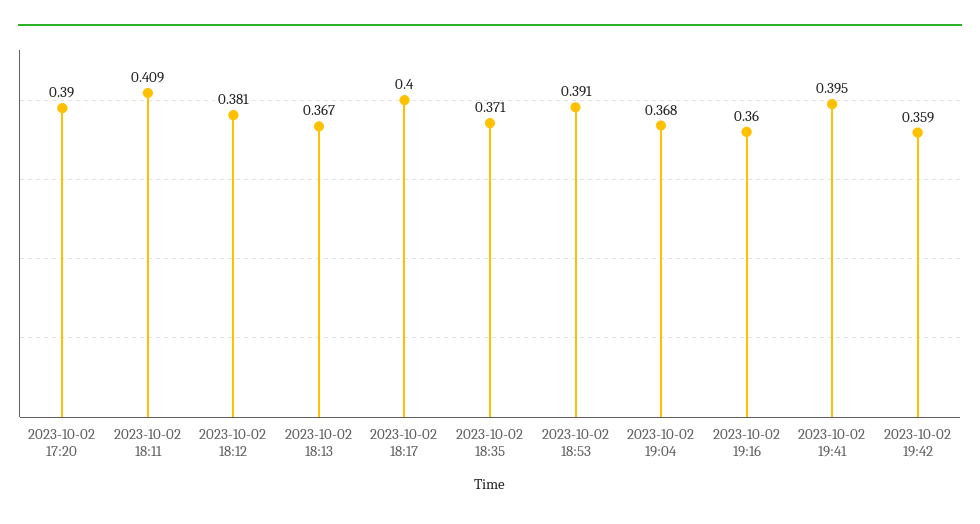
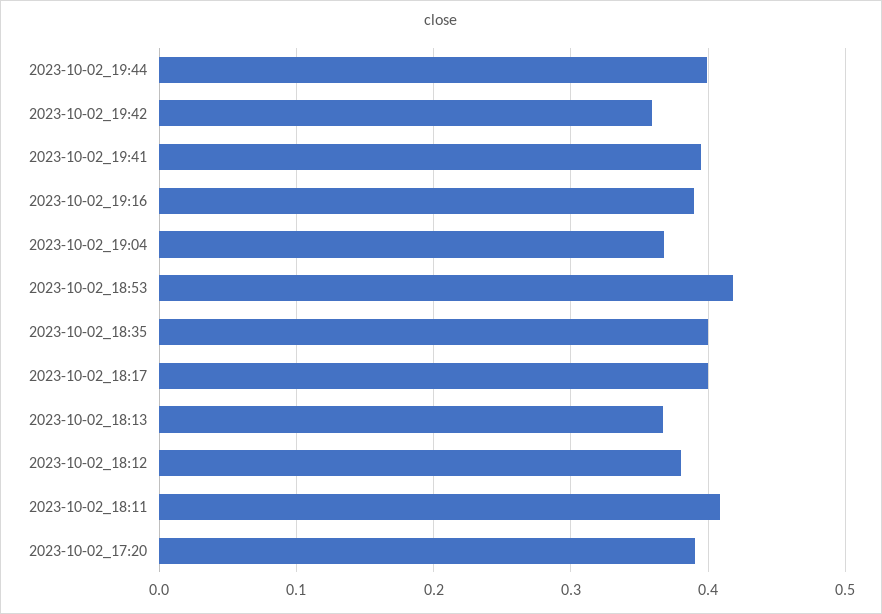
2023-10-02 18:35: 0.371 -> 0.4
2023-10-02 18:53: 0.391 -> 0.42
2023-10-02 19:16: 0.36 -> 0.39
2023-10-02_19:44: none -> 0.4

